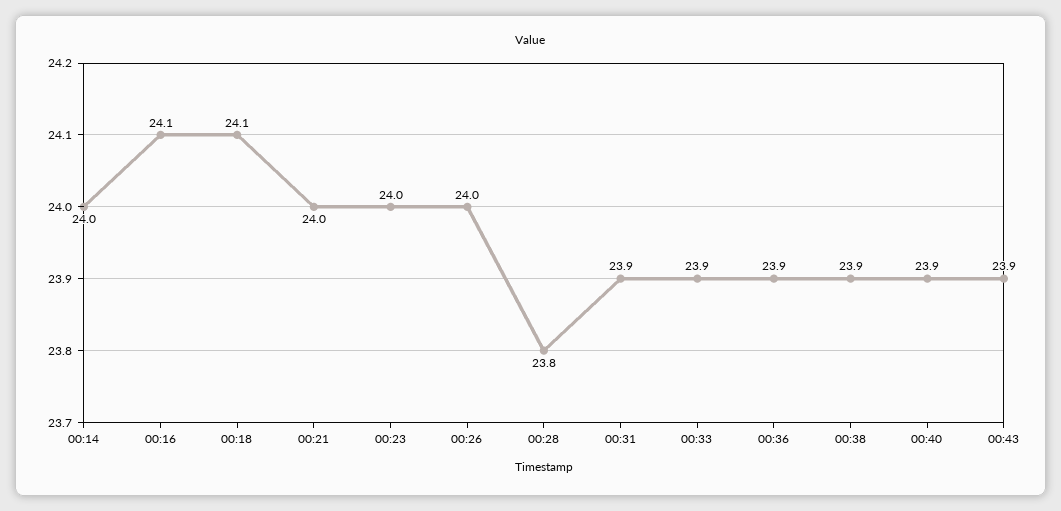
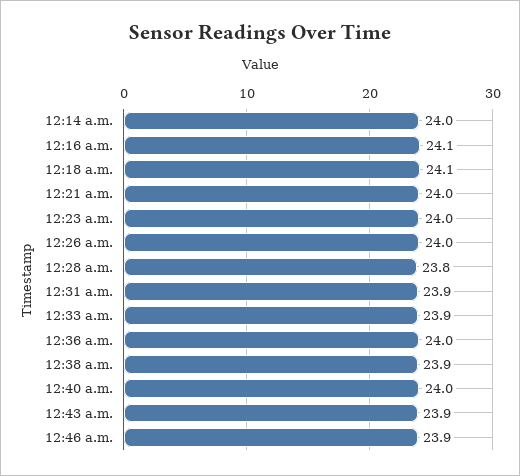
00:36: 23.9 -> 24
00:40: 23.9 -> 24
12:46 a.m.: none -> 23.9

